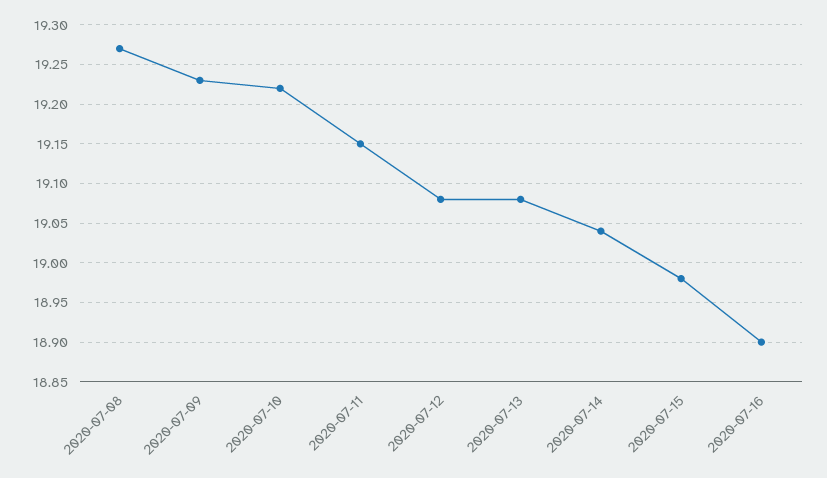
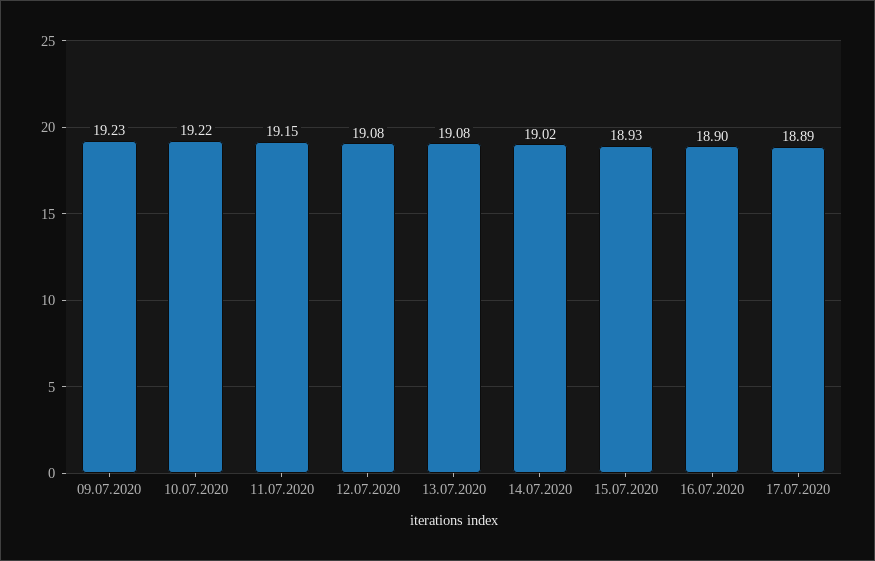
2020-07-08: 19.27 -> none
2020-07-14: 19.04 -> 19.02
2020-07-15: 18.98 -> 18.93
17.07.2020: none -> 18.89

